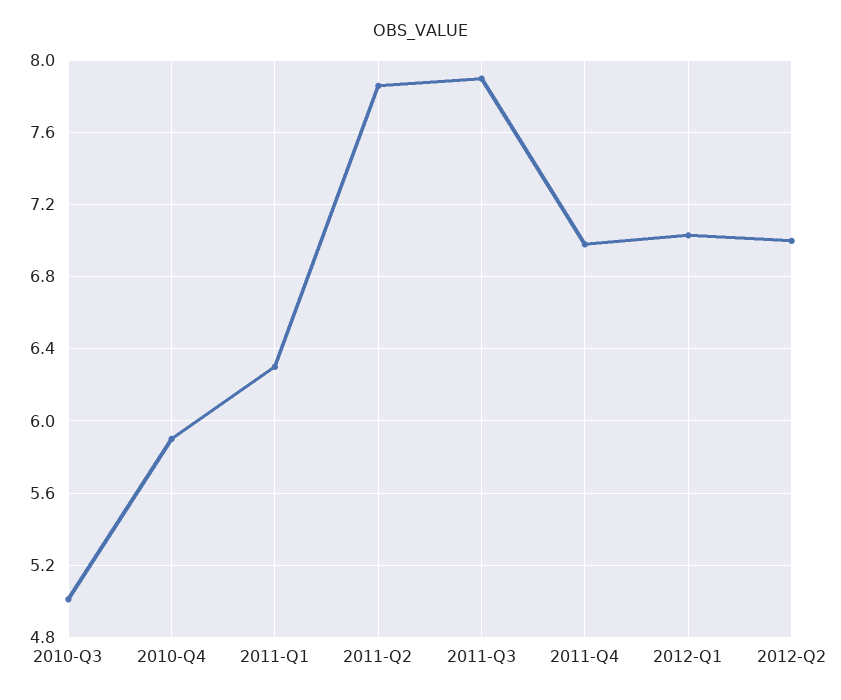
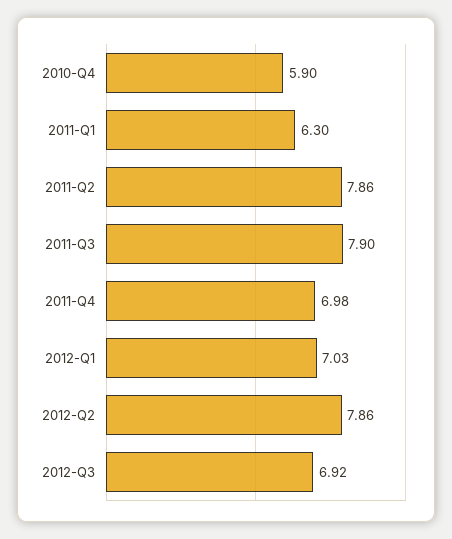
2010-Q3: 5 -> none
2012-Q2: 7 -> 7.86
2012-Q3: none -> 6.92

